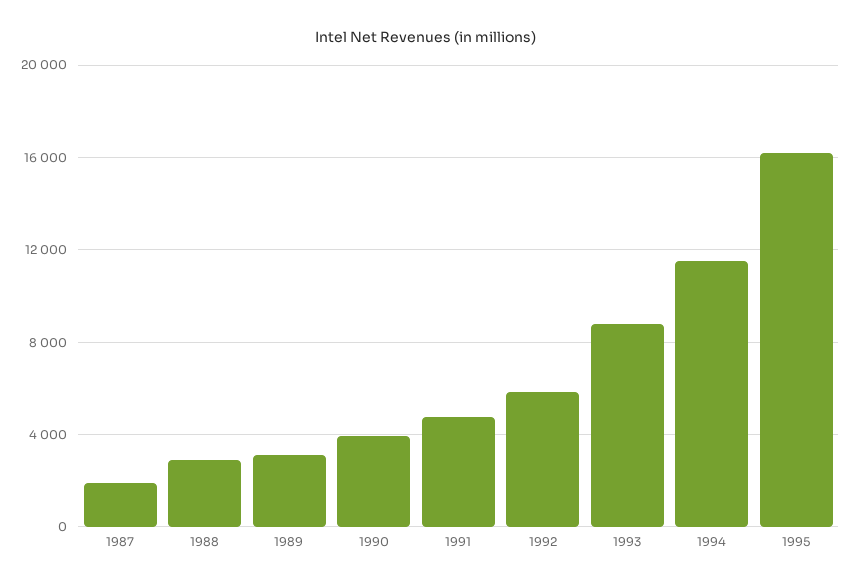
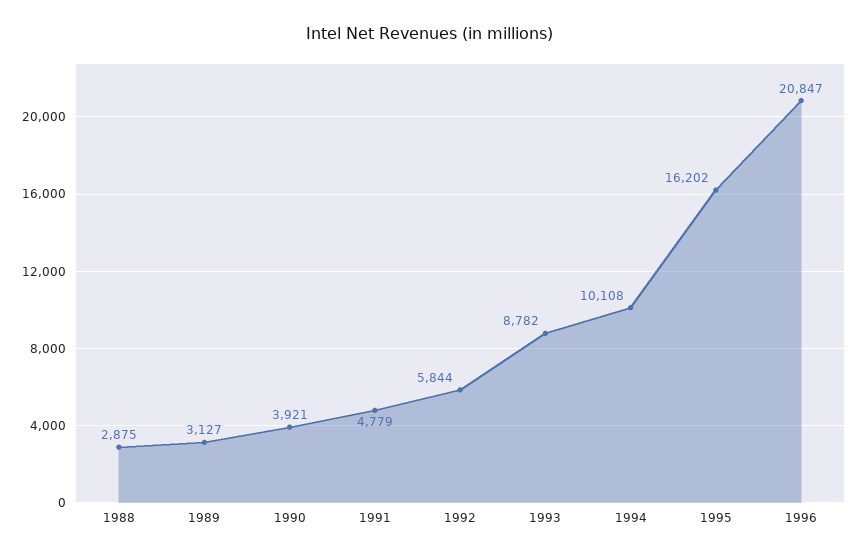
1987: 2000 -> none
1994: 11500 -> 10108
1996: none -> 20847

